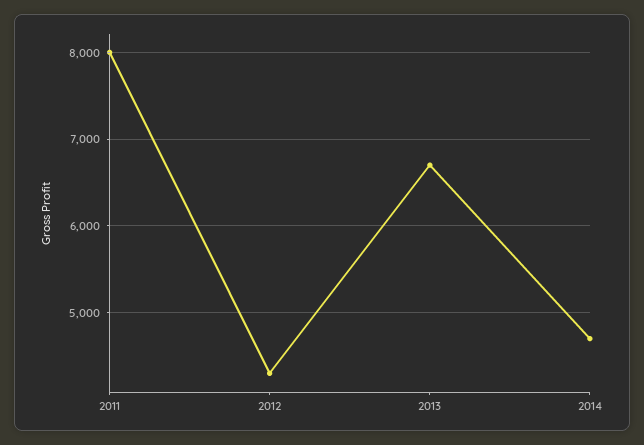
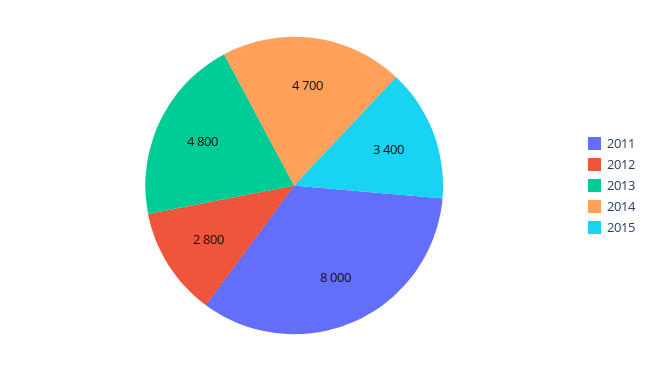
2012: 4300 -> 2800
2013: 6700 -> 4800
2015: none -> 3400

